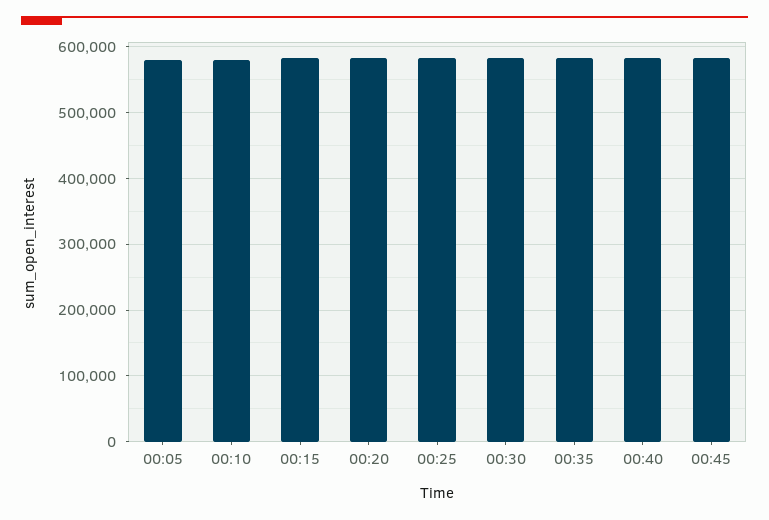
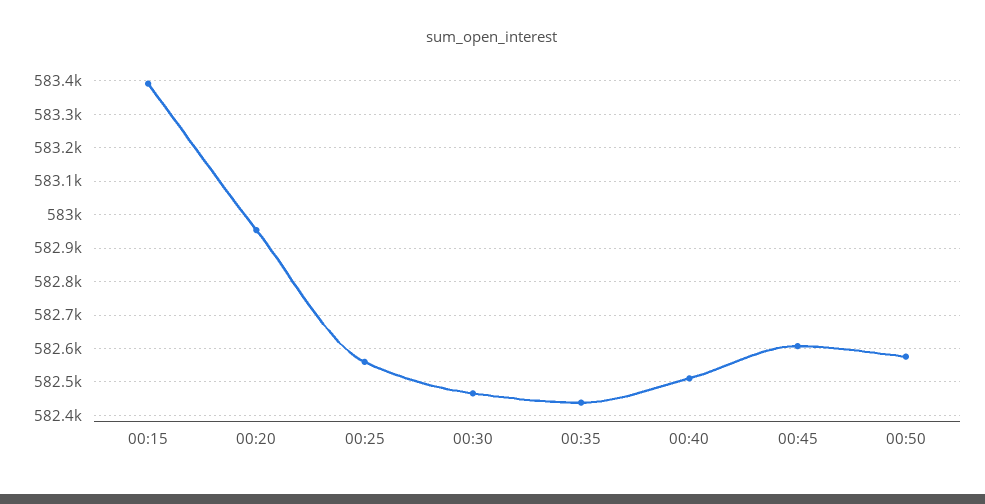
00:05: 580000 -> none
00:10: 580000 -> none
00:50: none -> 582580

